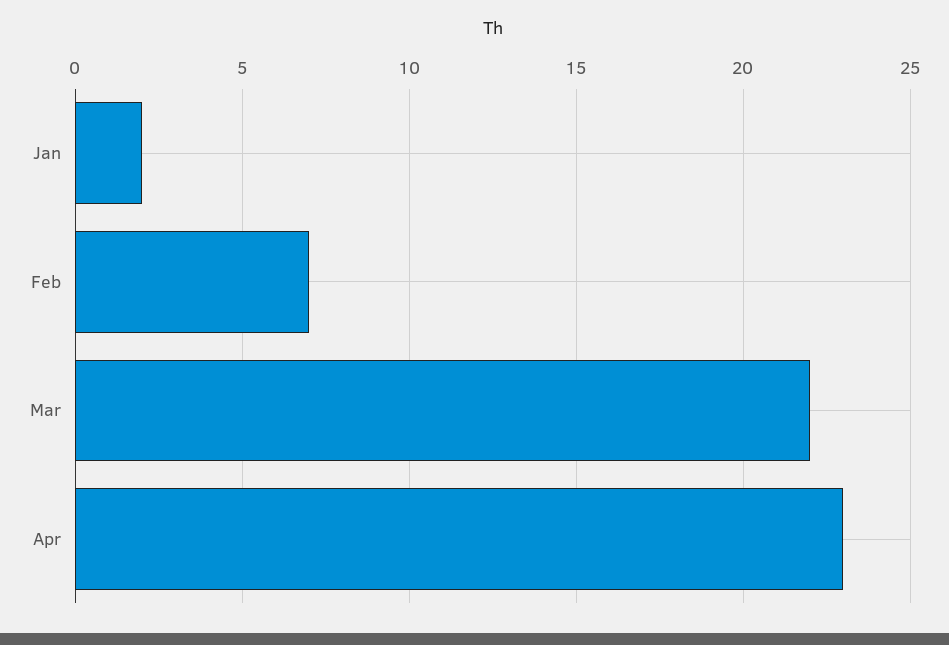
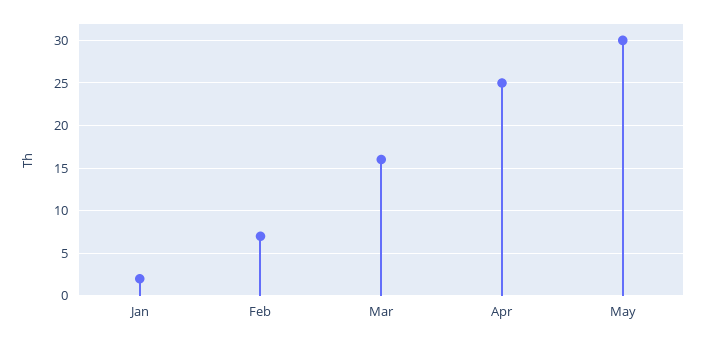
Mar: 22 -> 16
Apr: 23 -> 25
May: none -> 30

